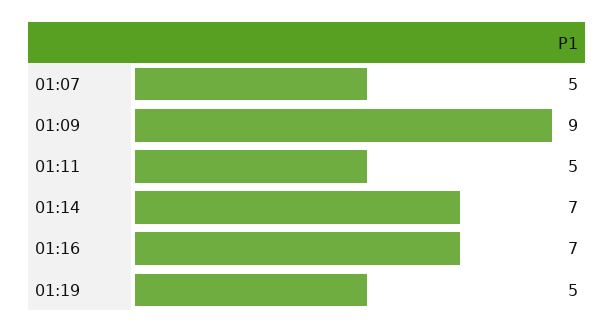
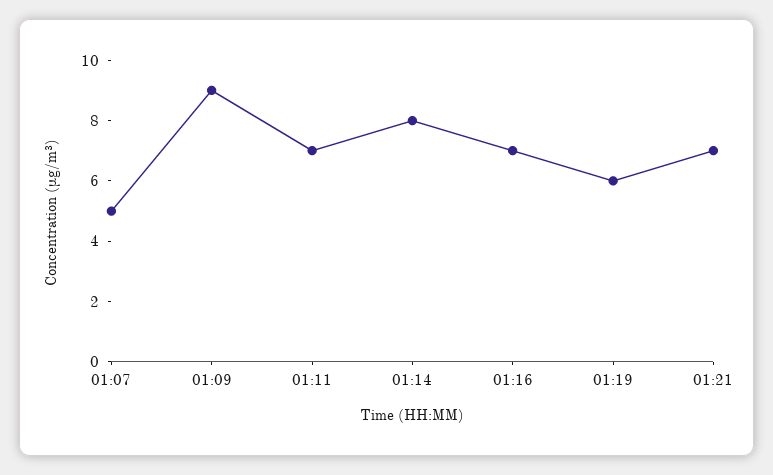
01:11: 5 -> 7
01:14: 7 -> 8
01:19: 5 -> 6
01:21: none -> 7

